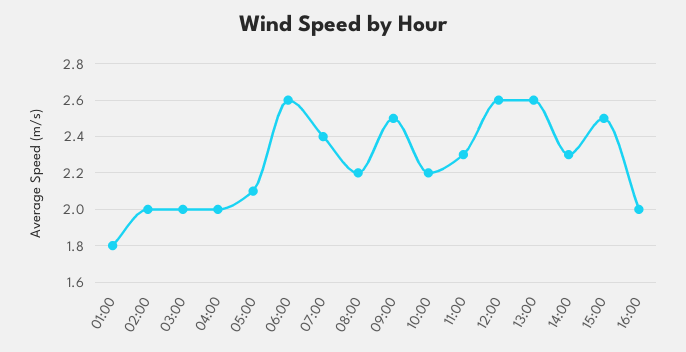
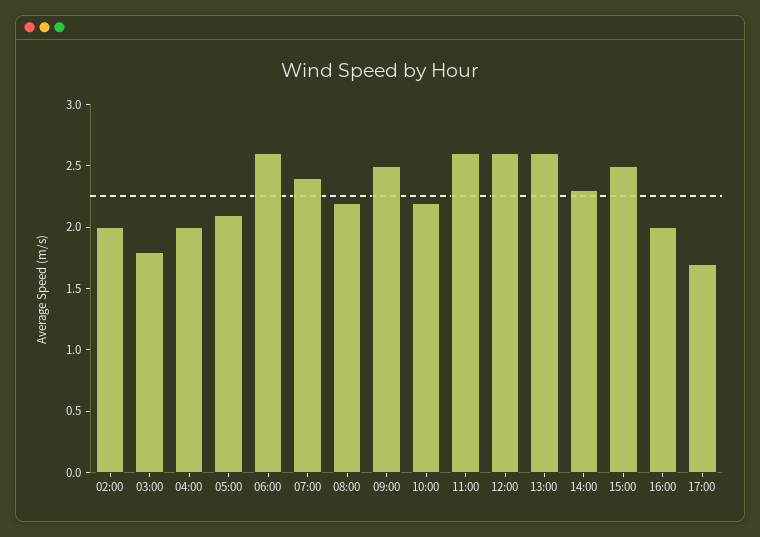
01:00: 1.8 -> none
03:00: 2 -> 1.8
11:00: 2.3 -> 2.6
17:00: none -> 1.7

